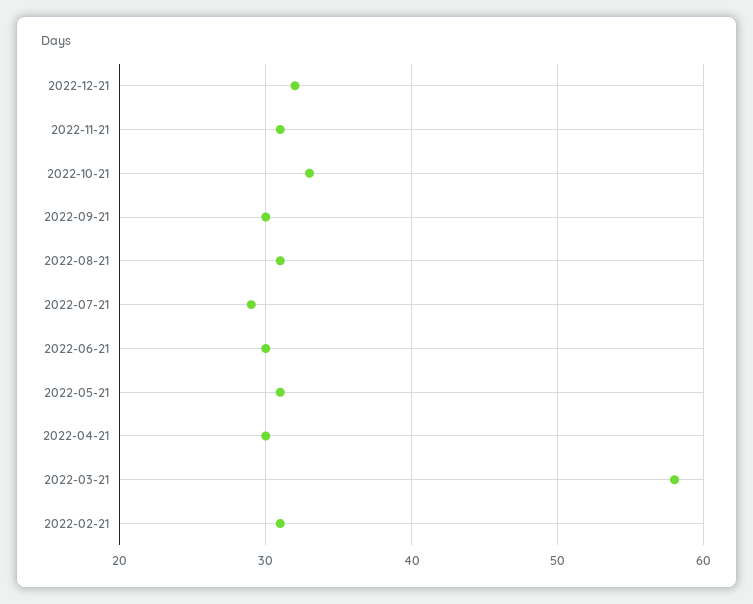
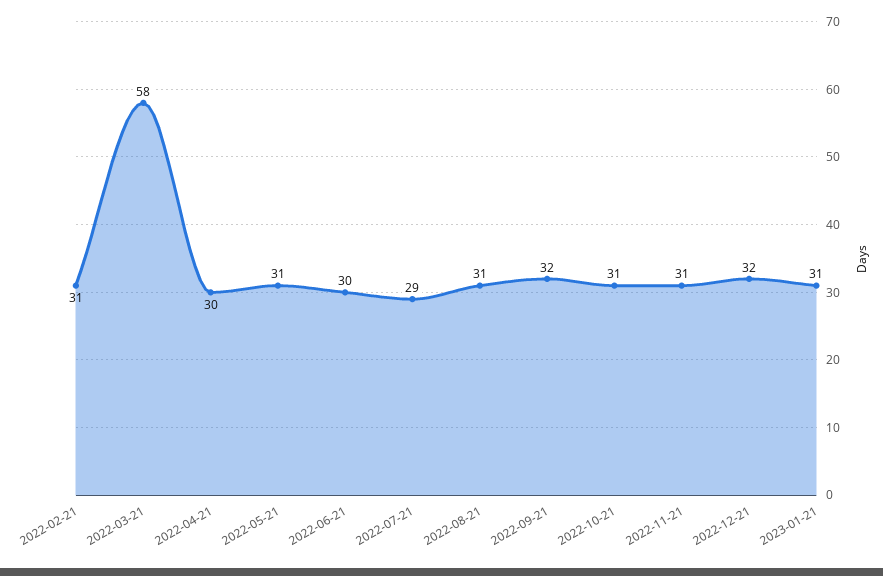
2022-10-21: 33 -> 31
2022-09-21: 30 -> 32
2023-01-21: none -> 31

